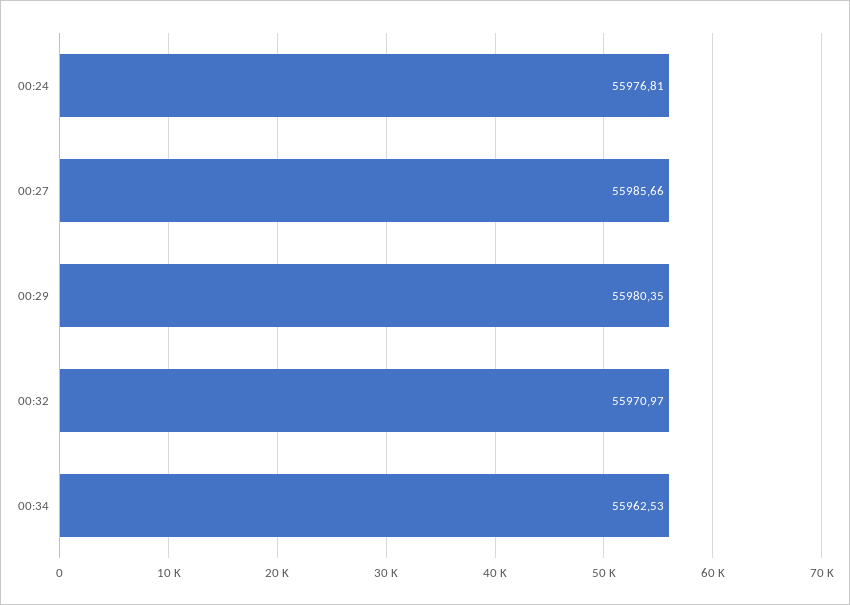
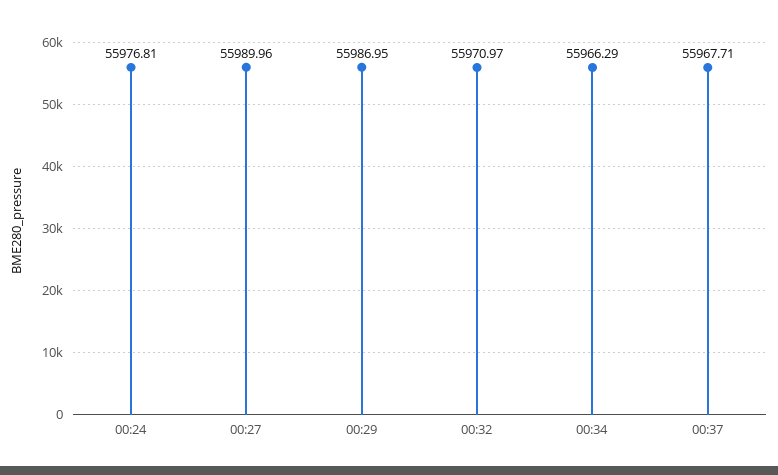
00:27: 55985.66 -> 55989.96
00:29: 55980.35 -> 55986.95
00:34: 55962.53 -> 55966.29
00:37: none -> 55967.71

